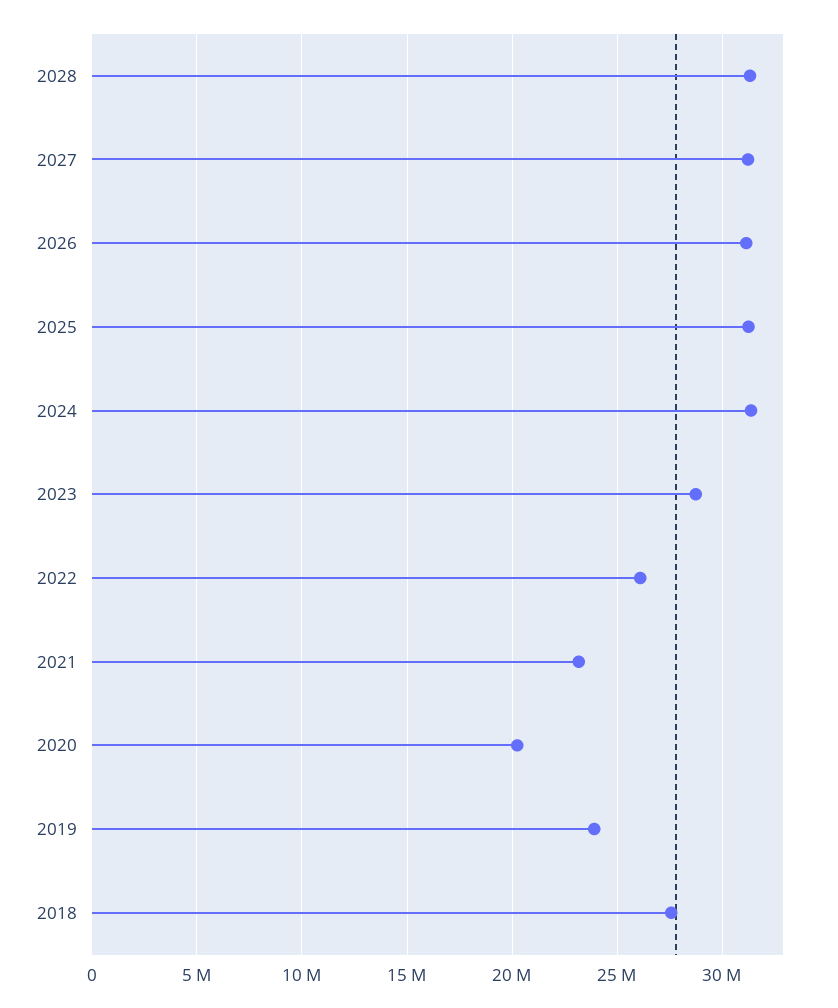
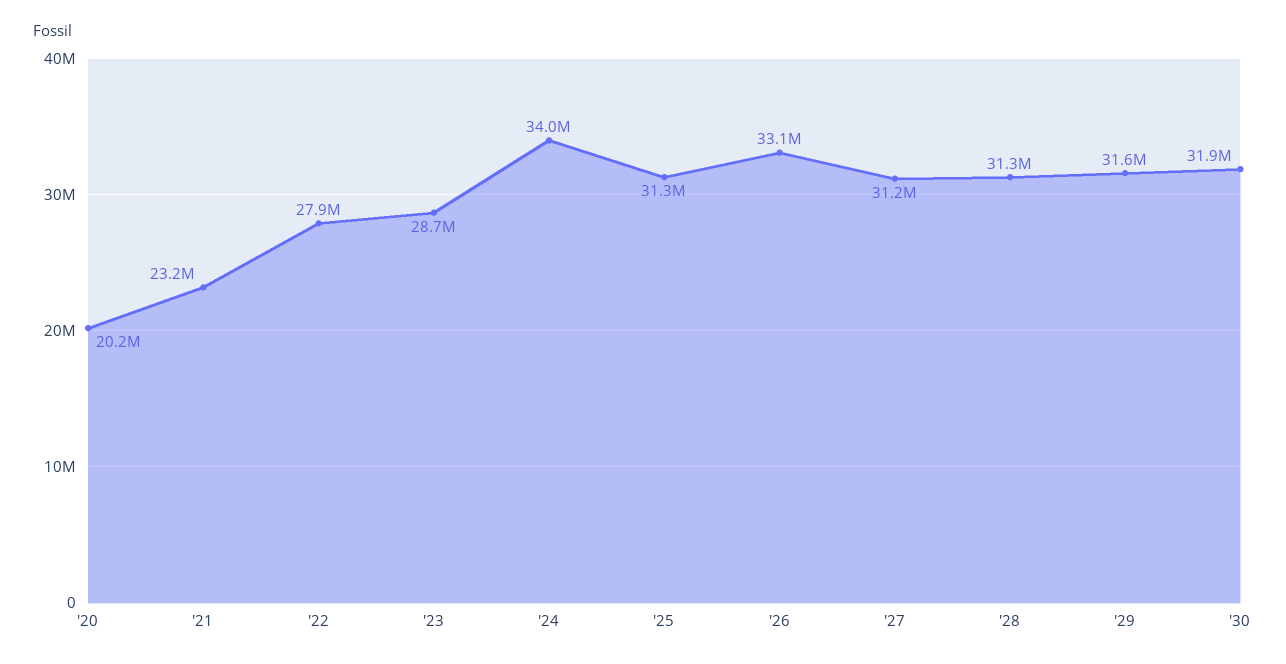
2026: 31000000 -> 33100000
2024: 31500000 -> 34000000
2022: 26000000 -> 27900000
2019: 24000000 -> none
2018: 27500000 -> none
'29: none -> 31600000
'30: none -> 31900000

